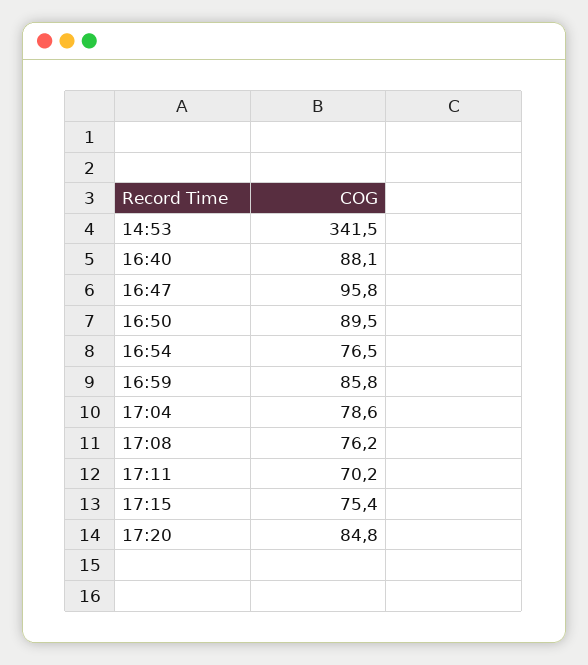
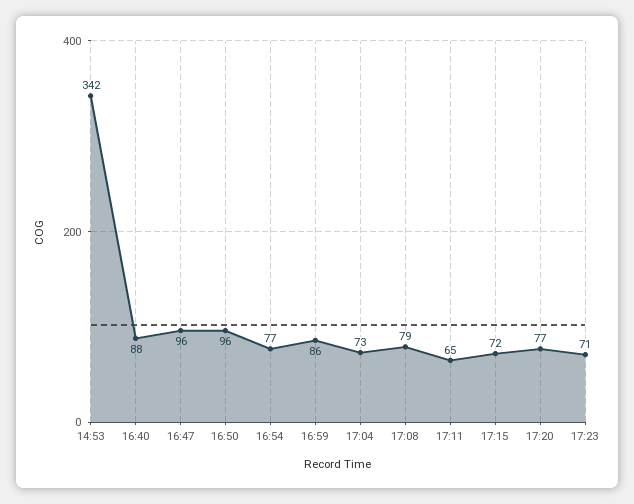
16:50: 89.5 -> 96
17:04: 78.6 -> 73
17:08: 76.2 -> 79
17:11: 70.2 -> 65
17:15: 75.4 -> 72
17:20: 84.8 -> 77
17:23: none -> 71

